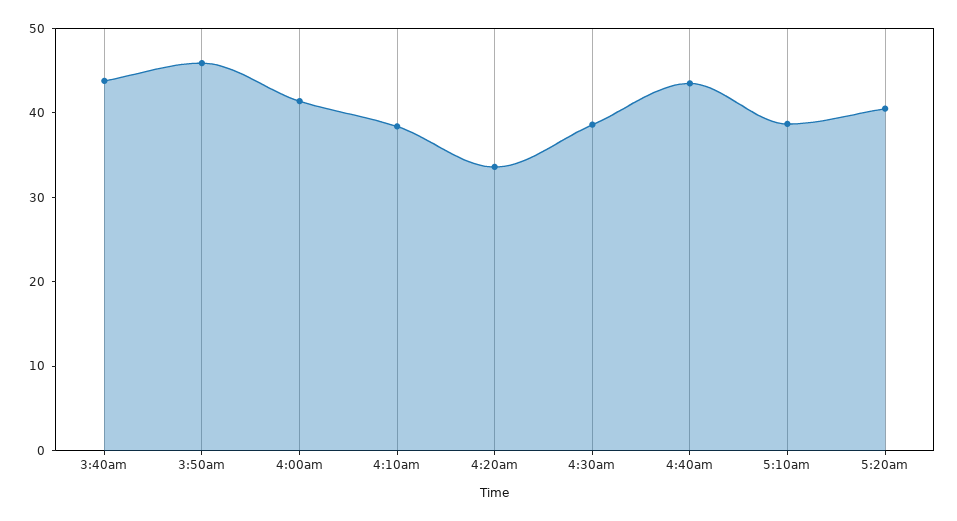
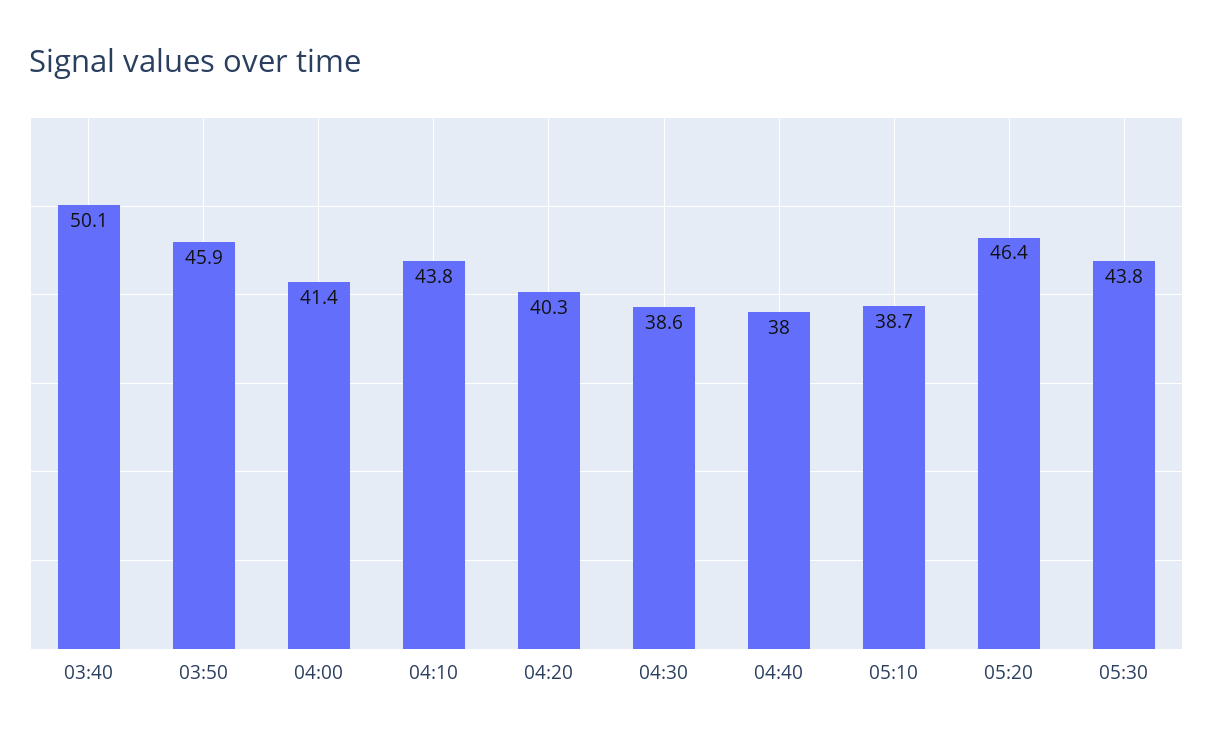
3:40am: 44 -> 50.1
4:10am: 38 -> 43.8
4:20am: 34 -> 40.3
4:40am: 44 -> 38
5:20am: 40 -> 46.4
05:30: none -> 43.8

